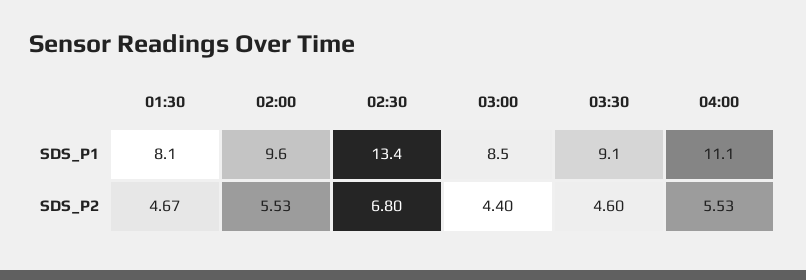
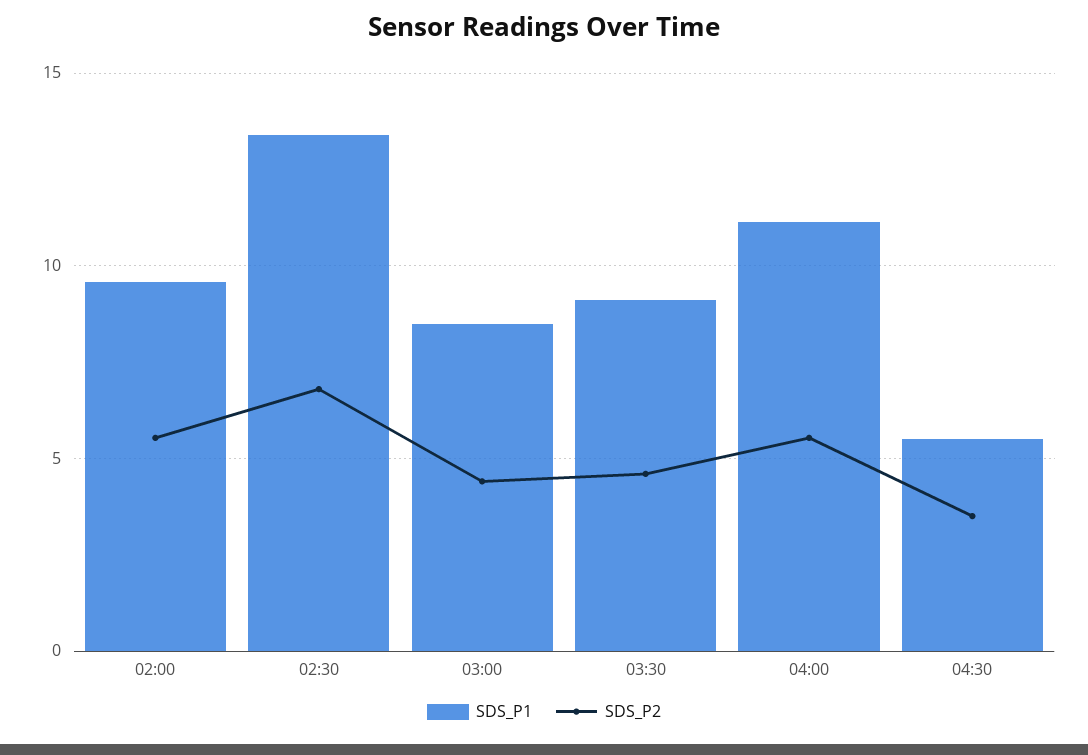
SDS_P1, 01:30: 8.1 -> none
SDS_P2, 01:30: 4.67 -> none
SDS_P1, 04:30: none -> 5.5
SDS_P2, 04:30: none -> 3.5

